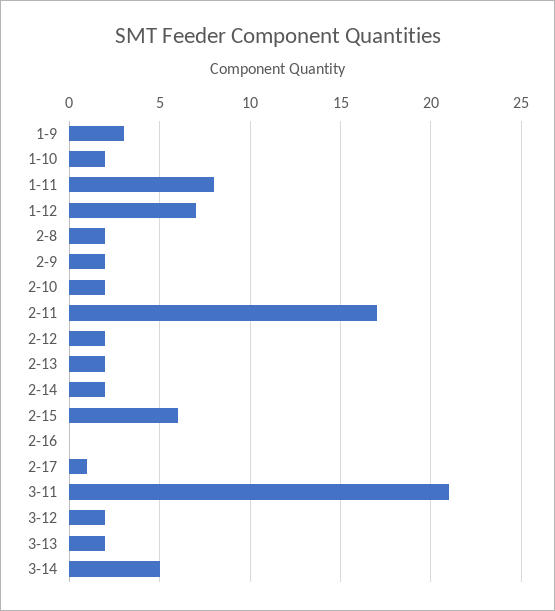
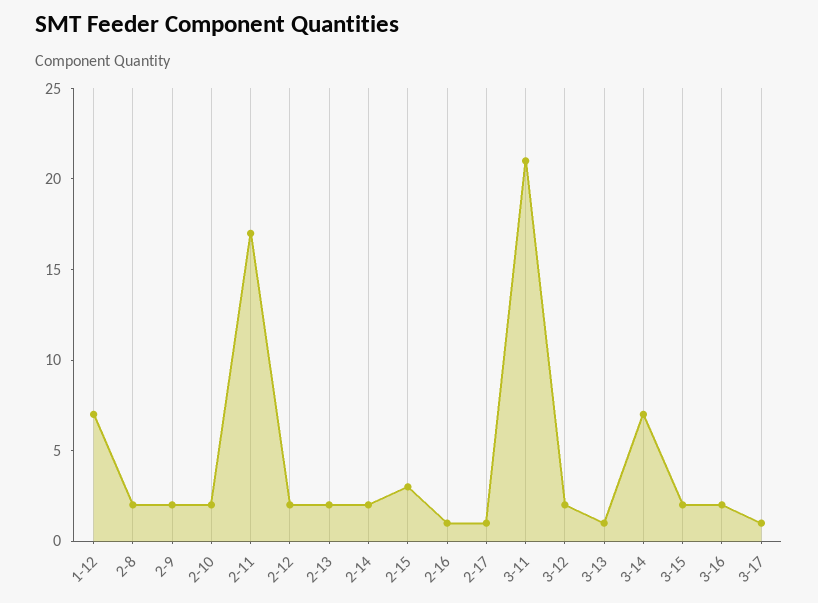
1-9: 3 -> none
1-10: 2 -> none
1-11: 8 -> none
2-15: 6 -> 3
2-16: 0 -> 1
3-13: 2 -> 1
3-14: 5 -> 7
3-15: none -> 2
3-16: none -> 2
3-17: none -> 1

